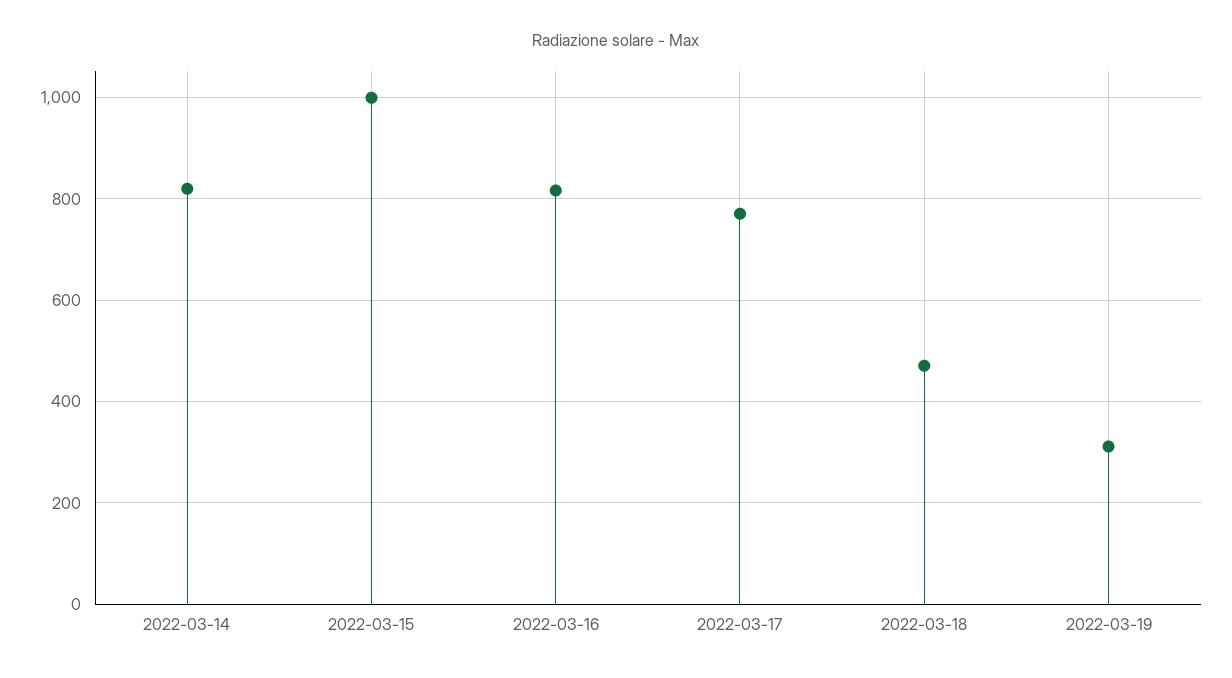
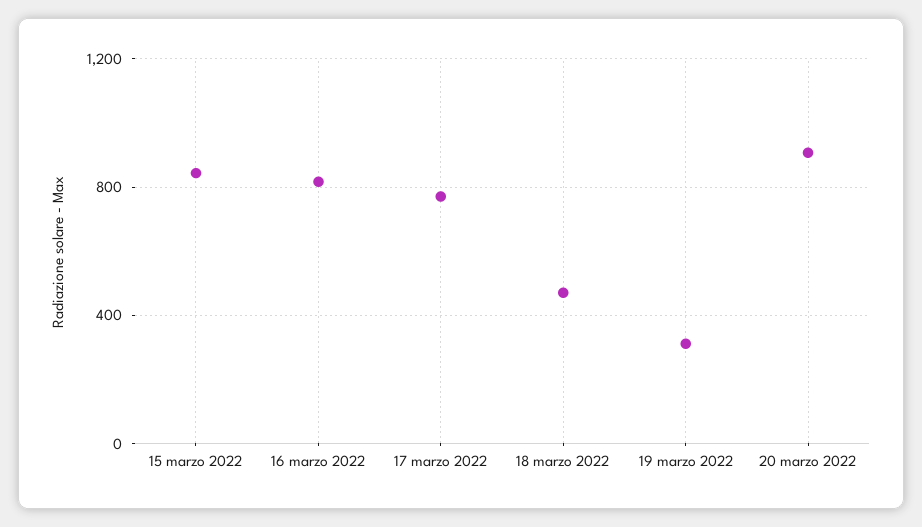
2022-03-14: 820 -> none
2022-03-15: 1000 -> 850
20 marzo 2022: none -> 900

